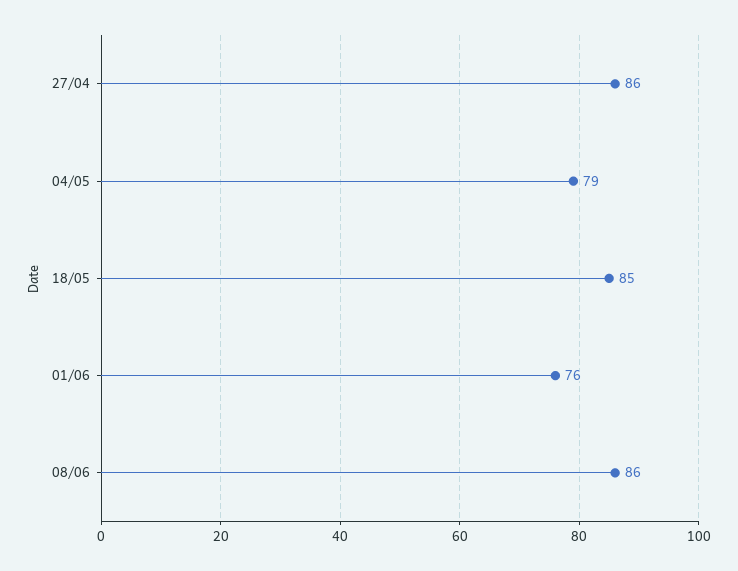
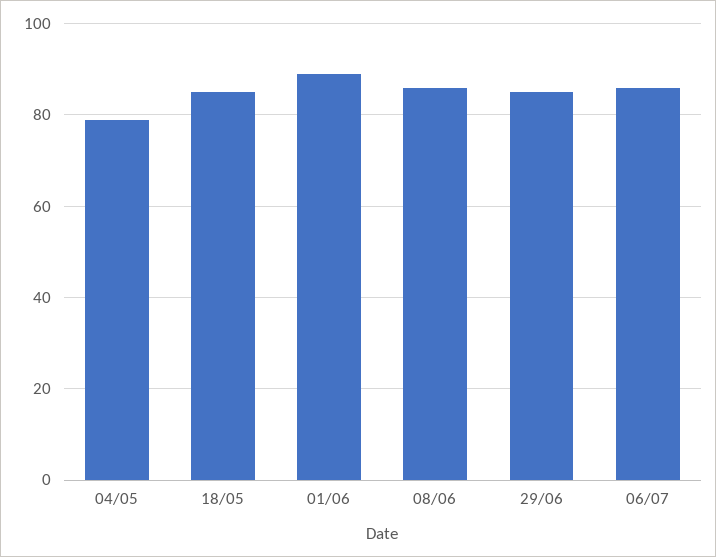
27/04: 86 -> none
01/06: 76 -> 90
29/06: none -> 85
06/07: none -> 85

